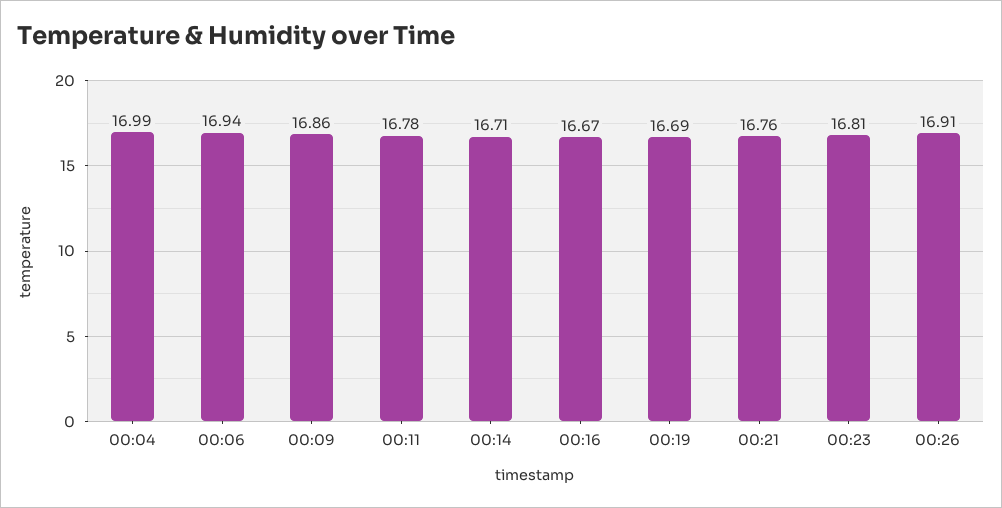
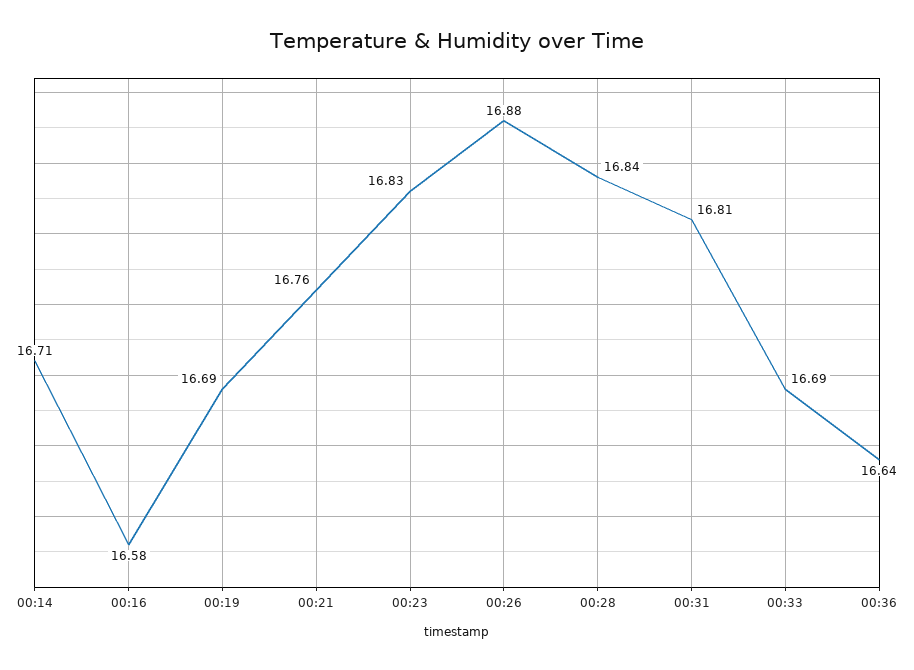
00:04: 16.99 -> none
00:06: 16.94 -> none
00:09: 16.86 -> none
00:11: 16.78 -> none
00:16: 16.67 -> 16.58
00:23: 16.81 -> 16.83
00:26: 16.91 -> 16.88
00:28: none -> 16.84
00:31: none -> 16.81
00:33: none -> 16.69
00:36: none -> 16.64

